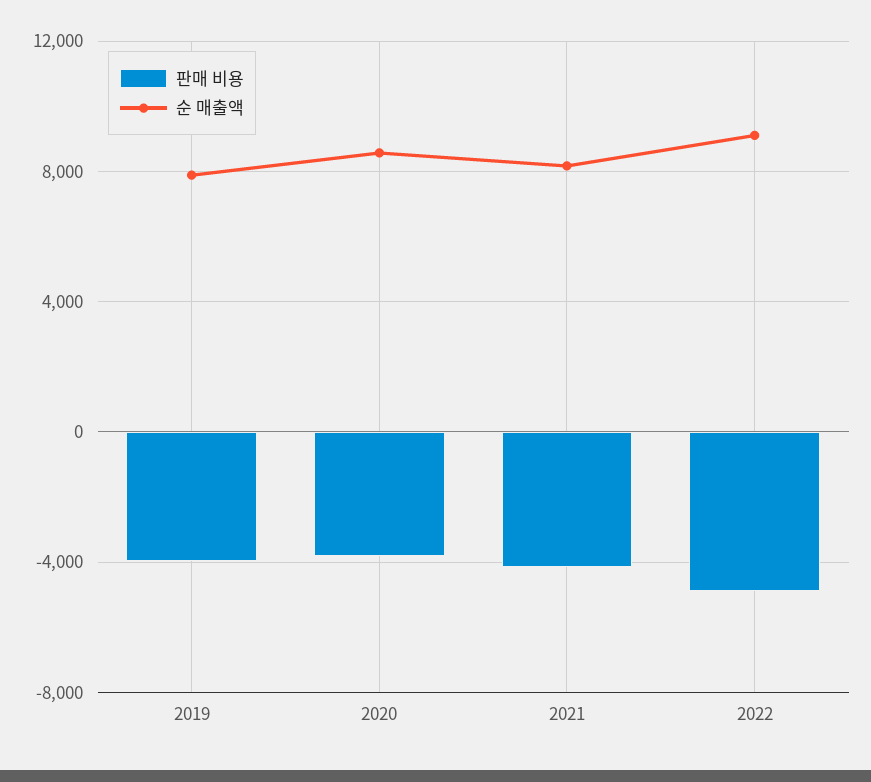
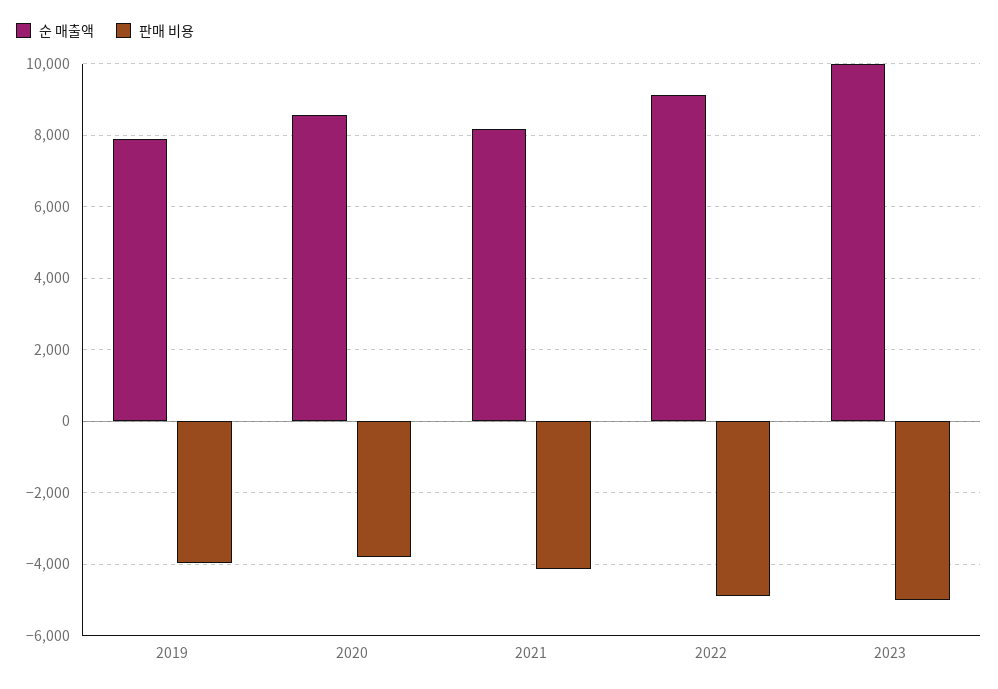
순 매출액, 2023: none -> 10000
판매 비용, 2023: none -> -5000

